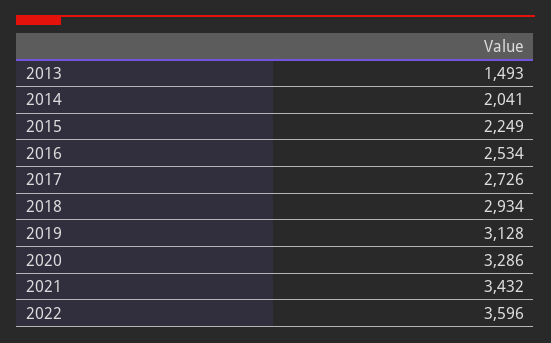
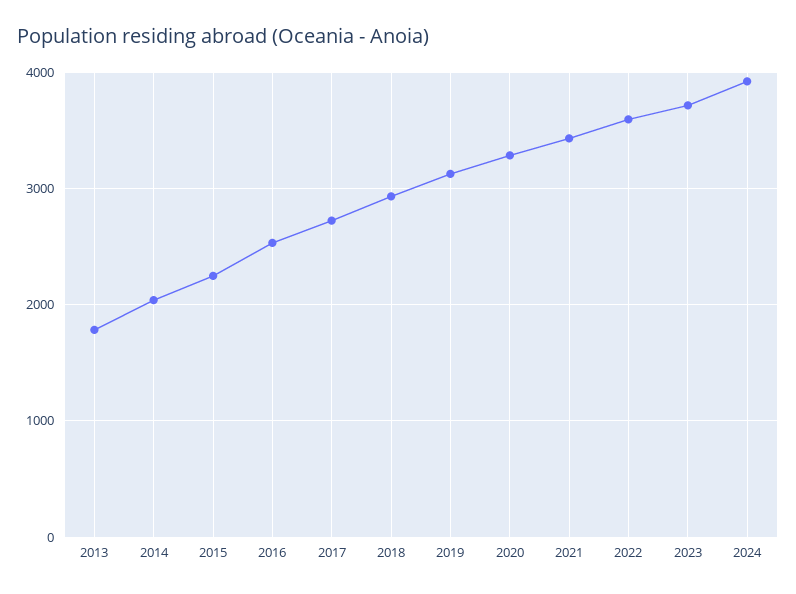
2013: 1493 -> 1800
2023: none -> 3700
2024: none -> 3900

